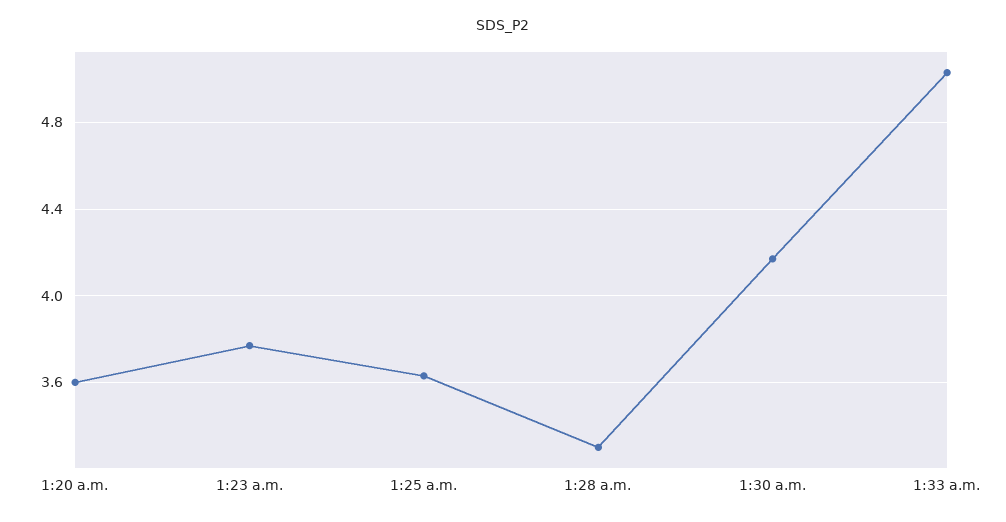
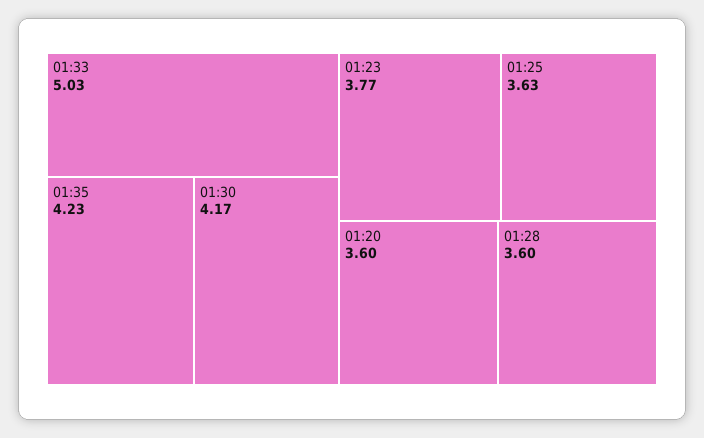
1:28 a.m.: 3.3 -> 3.6
01:35: none -> 4.23

